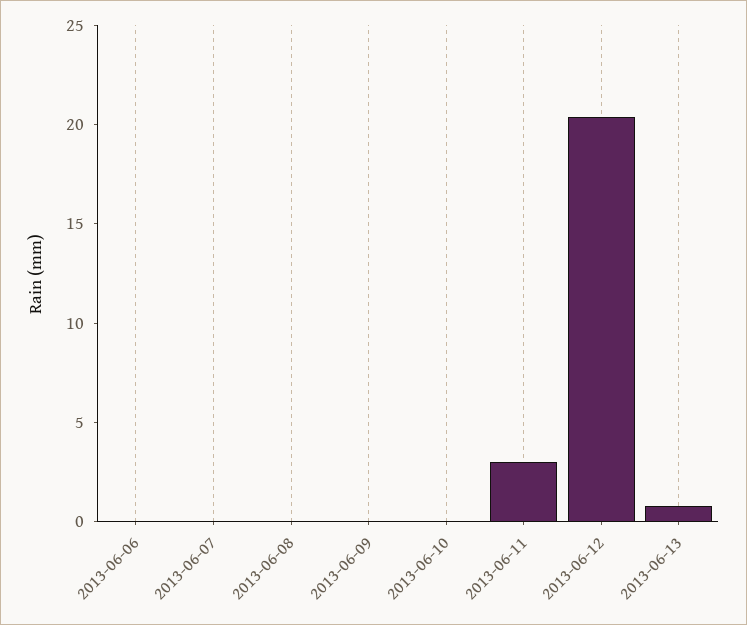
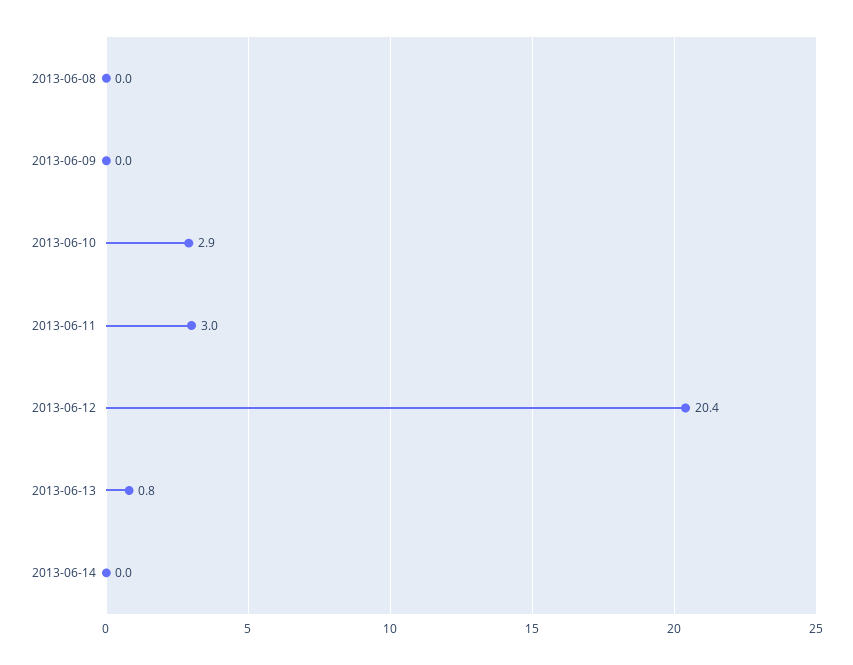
2013-06-06: 0 -> none
2013-06-07: 0 -> none
2013-06-10: 0 -> 2.9
2013-06-14: none -> 0

